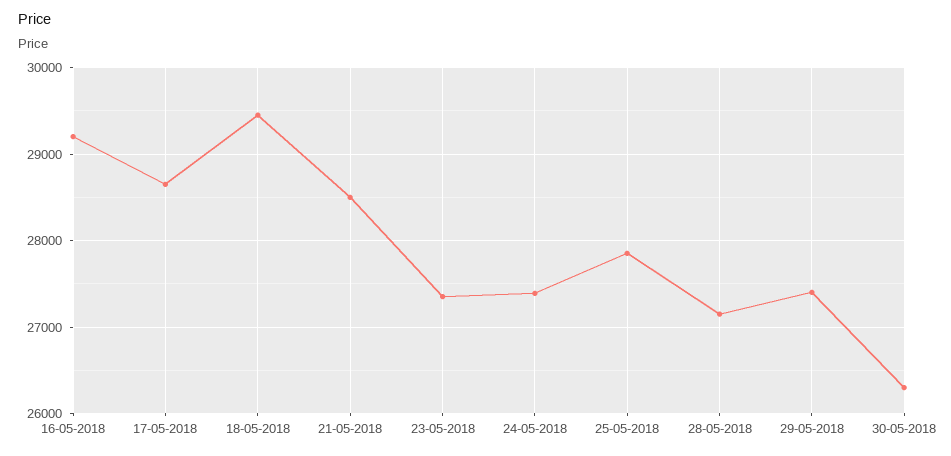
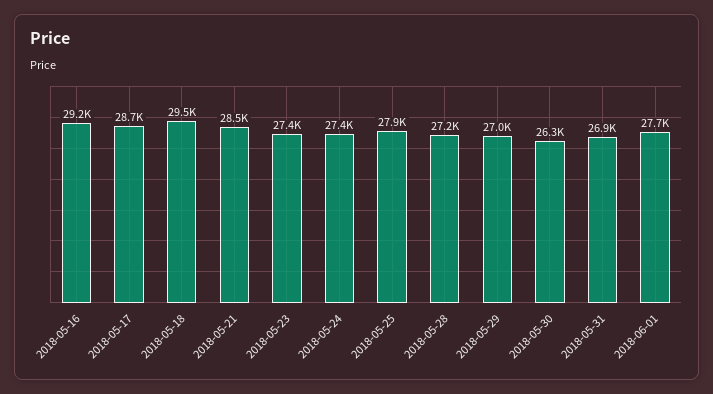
29-05-2018: 27400 -> 27000
2018-05-31: none -> 26900
2018-06-01: none -> 27700

